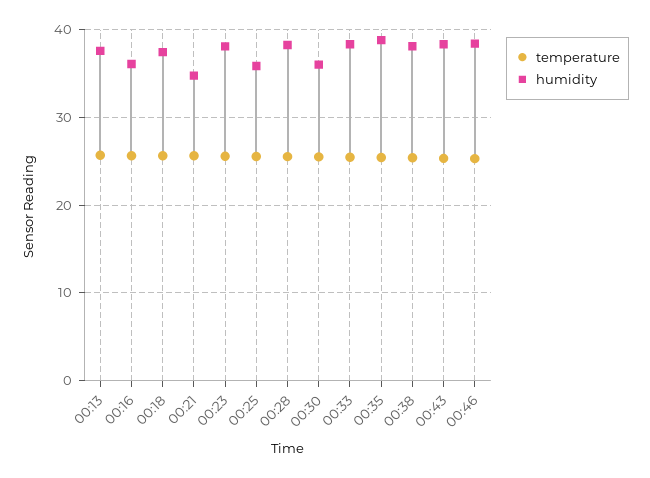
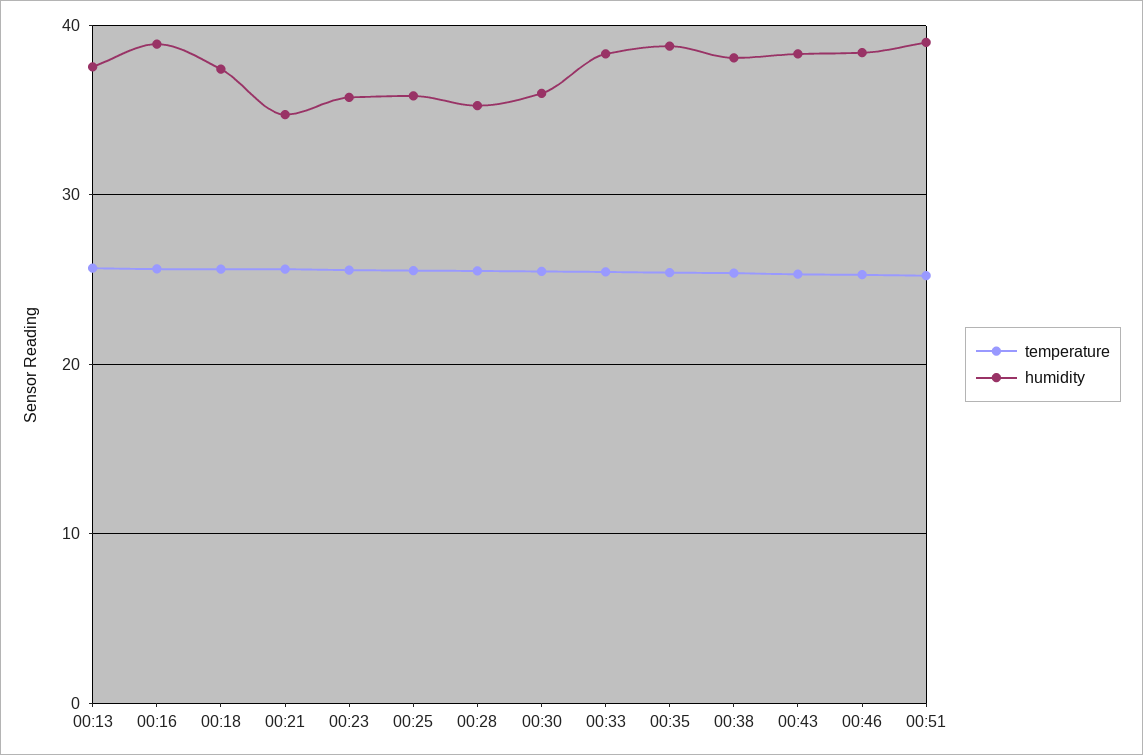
humidity, 00:16: 36 -> 39
humidity, 00:23: 38 -> 36
humidity, 00:28: 38 -> 35
temperature, 00:51: none -> 25
humidity, 00:51: none -> 39

